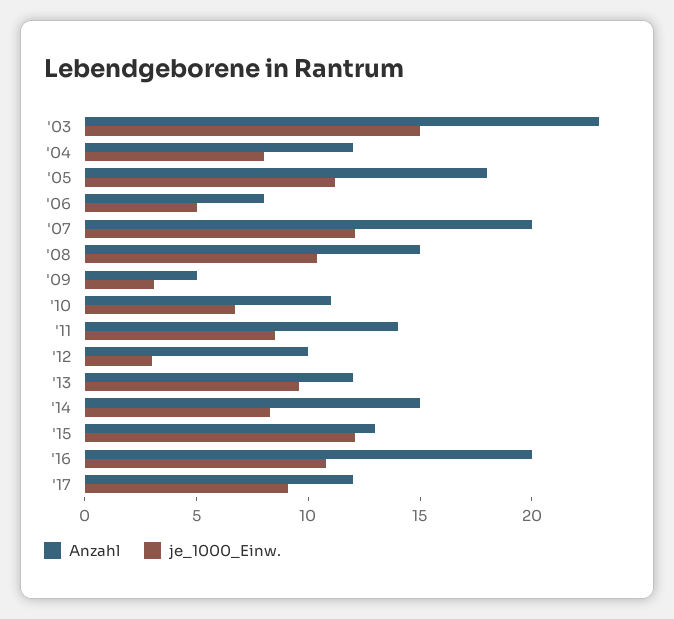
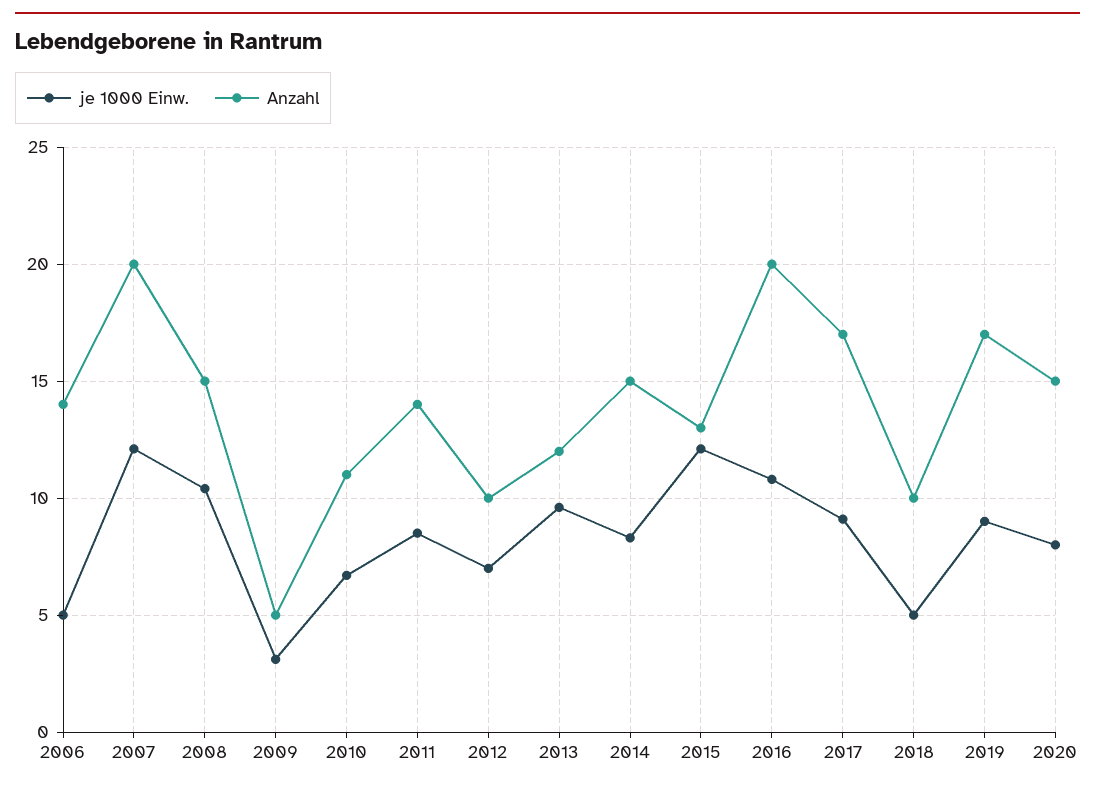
Anzahl, '03: 23 -> none
je_1000_Einw., '03: 15 -> none
Anzahl, '04: 12 -> none
je_1000_Einw., '04: 8 -> none
Anzahl, '05: 18 -> none
je_1000_Einw., '05: 11 -> none
Anzahl, '06: 8 -> 14
je_1000_Einw., '12: 3 -> 7
Anzahl, '17: 12 -> 17
je_1000_Einw., 2018: none -> 5
Anzahl, 2018: none -> 10
je_1000_Einw., 2019: none -> 9
Anzahl, 2019: none -> 17
je_1000_Einw., 2020: none -> 8
Anzahl, 2020: none -> 15

